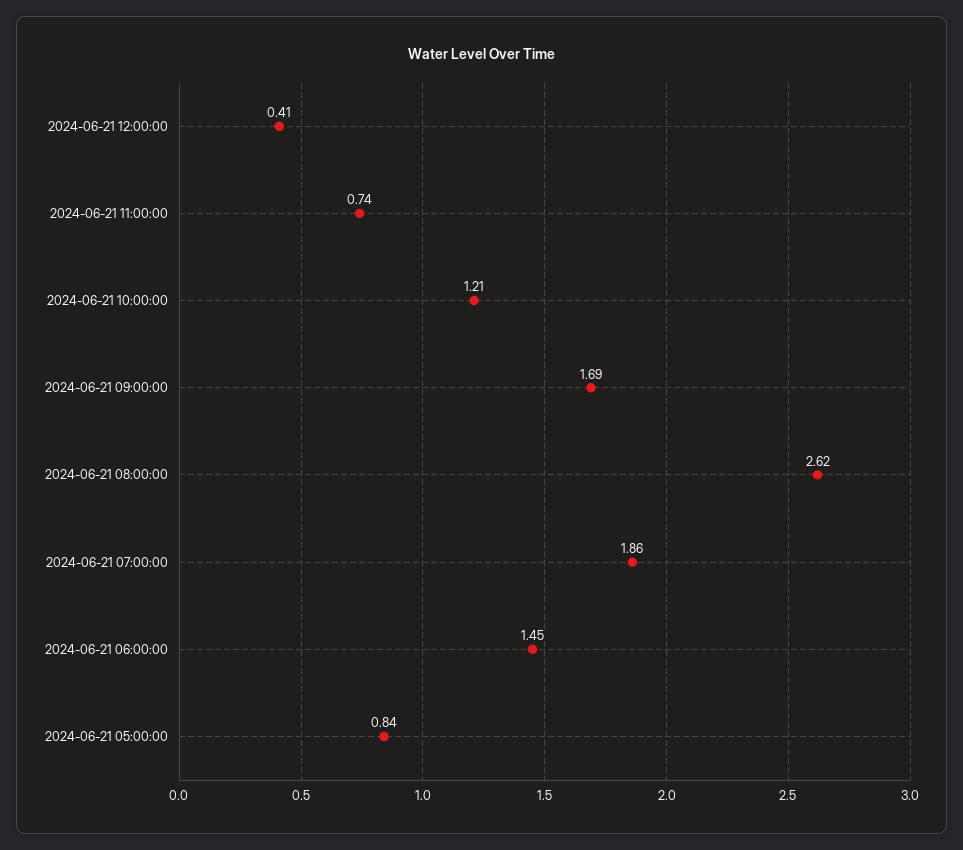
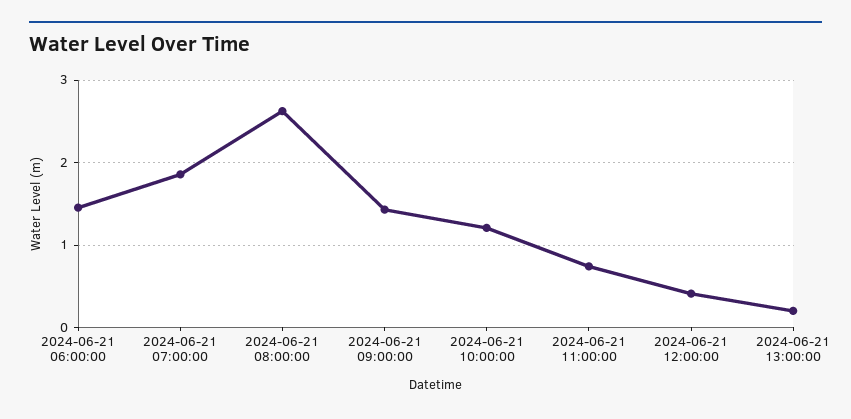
2024-06-21 09:00:00: 1.69 -> 1.4
2024-06-21 05:00:00: 0.84 -> none
2024-06-21 13:00:00: none -> 0.2

